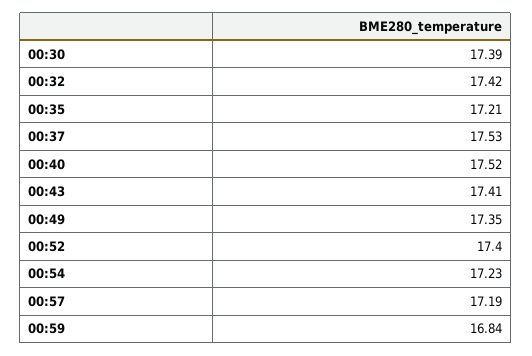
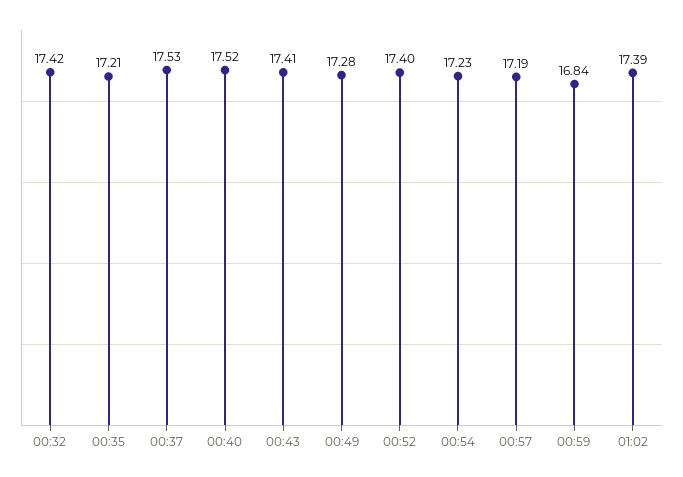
00:30: 17.39 -> none
00:49: 17.35 -> 17.28
01:02: none -> 17.39

